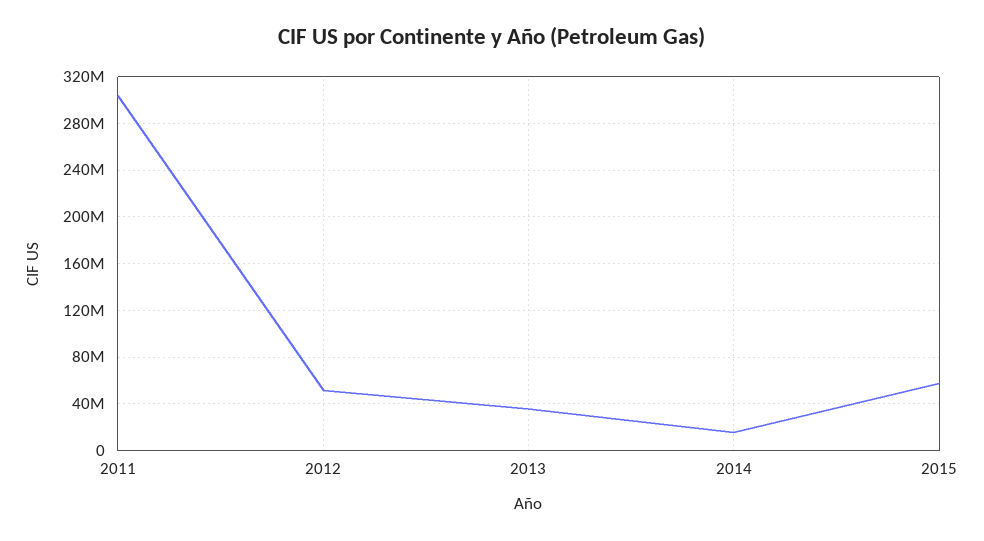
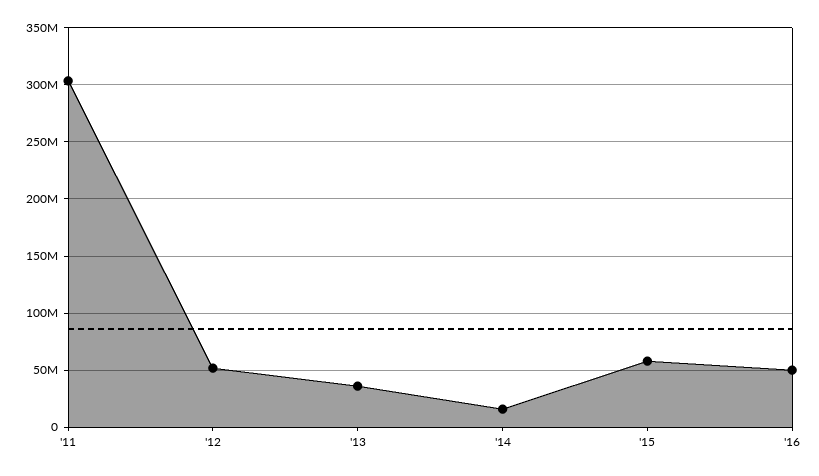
'16: none -> 50000000

